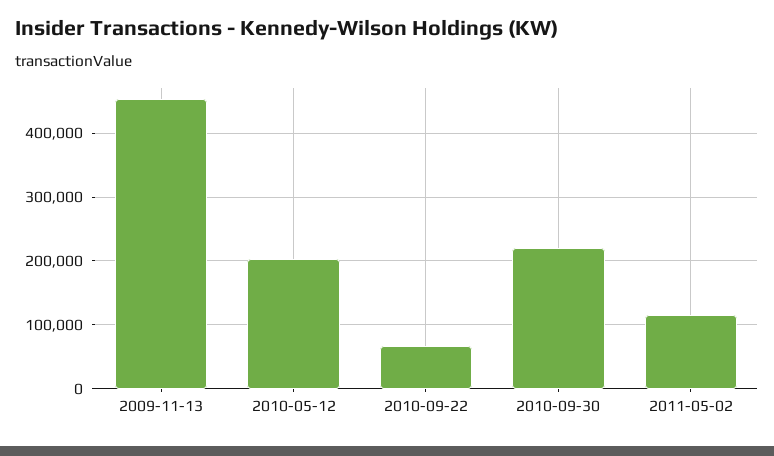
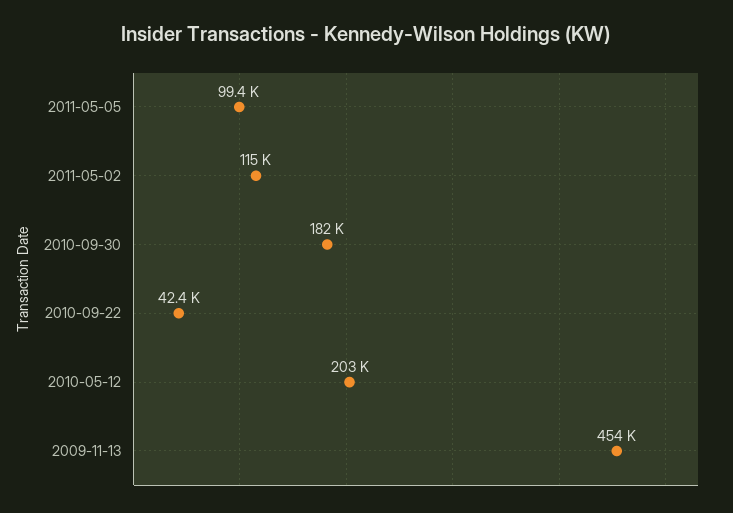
2010-09-22: 70000 -> 42400
2010-09-30: 220000 -> 182000
2011-05-05: none -> 99400

